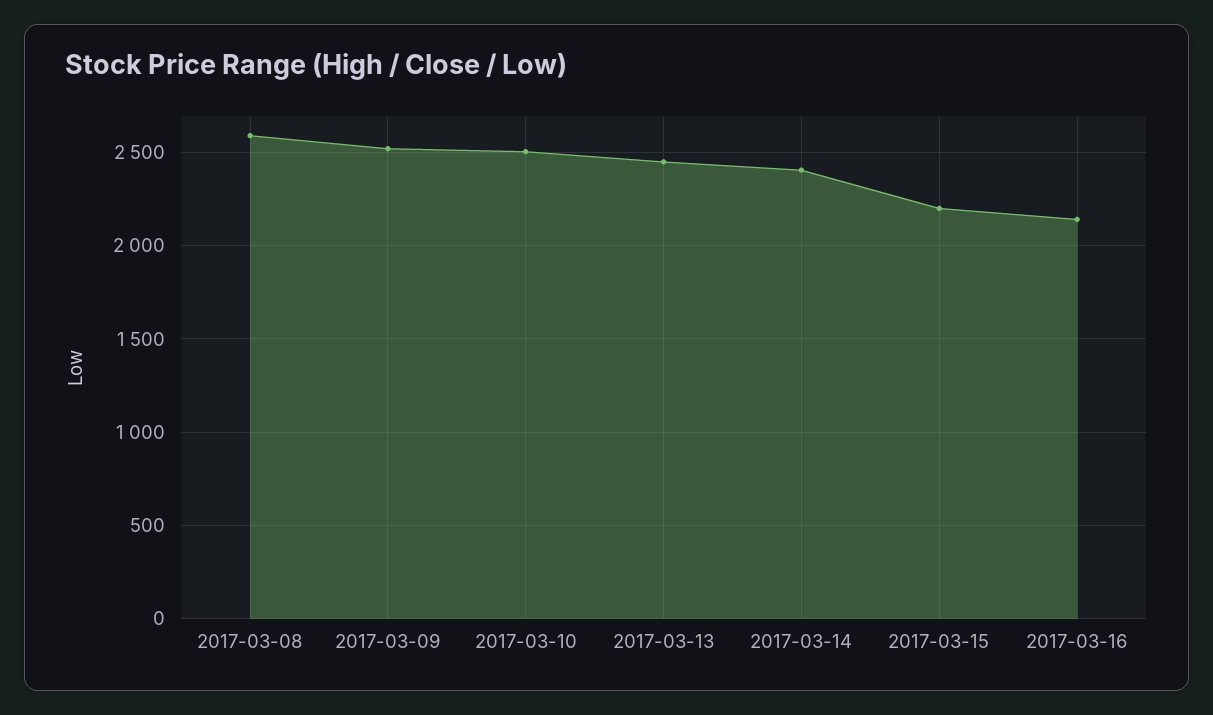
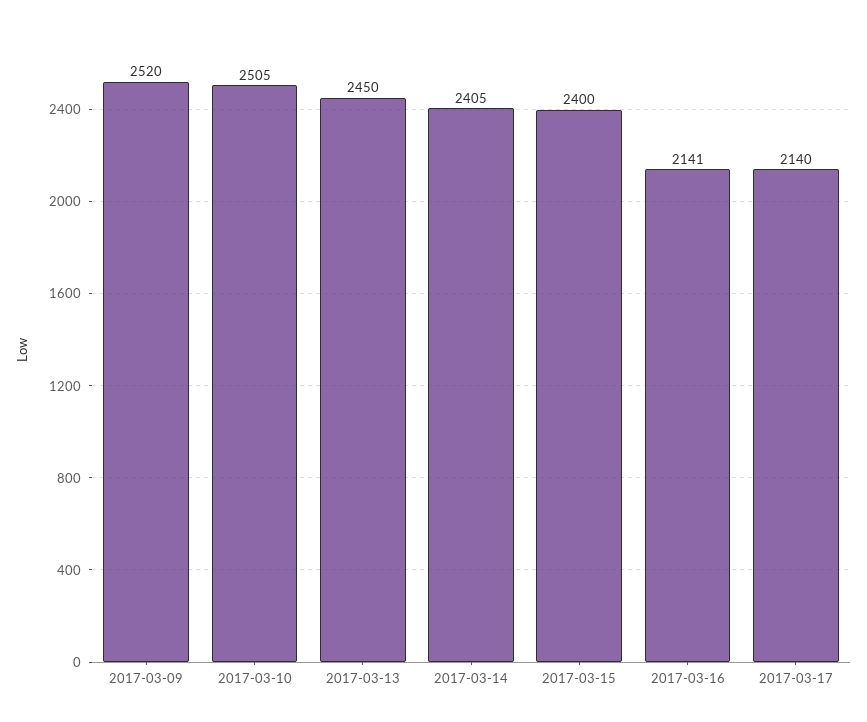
2017-03-08: 2600 -> none
2017-03-15: 2200 -> 2400
2017-03-17: none -> 2140

